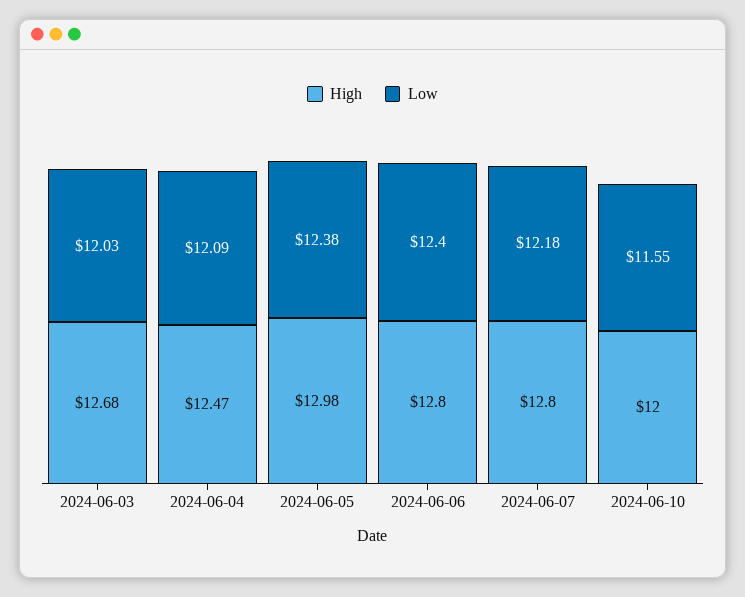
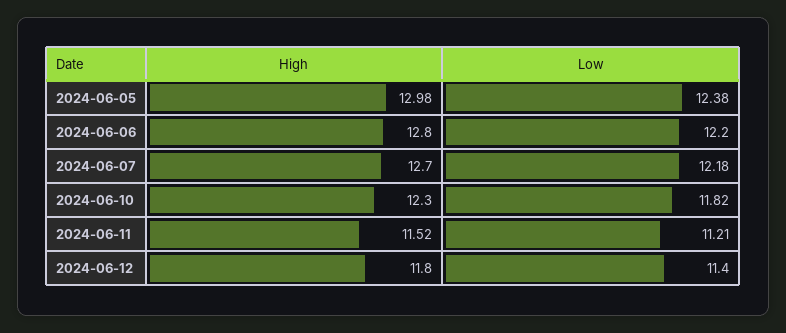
High, 2024-06-03: 12.68 -> none
Low, 2024-06-03: 12.03 -> none
High, 2024-06-04: 12.47 -> none
Low, 2024-06-04: 12.09 -> none
Low, 2024-06-06: 12.4 -> 12.2
High, 2024-06-07: 12.8 -> 12.7
High, 2024-06-10: 12 -> 12.3
Low, 2024-06-10: 11.55 -> 11.82
High, 2024-06-11: none -> 11.52
Low, 2024-06-11: none -> 11.21
High, 2024-06-12: none -> 11.8
Low, 2024-06-12: none -> 11.4

